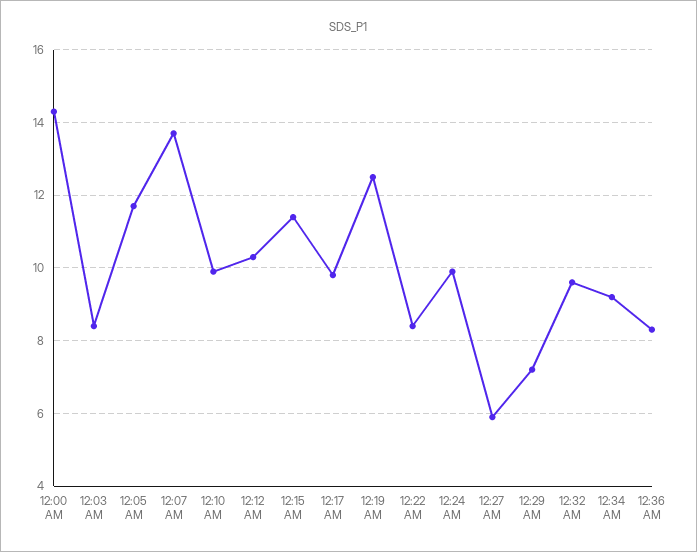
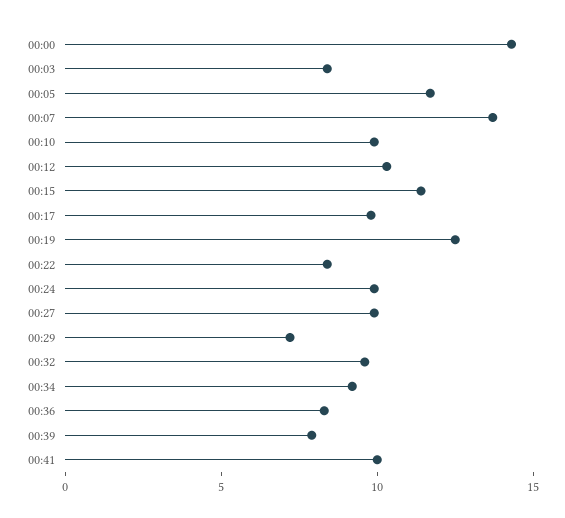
12:27 AM: 6 -> 10
00:39: none -> 8
00:41: none -> 10

